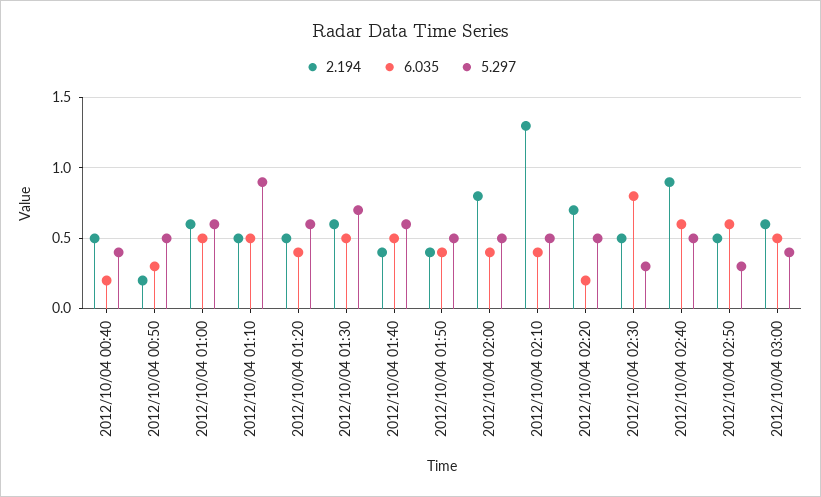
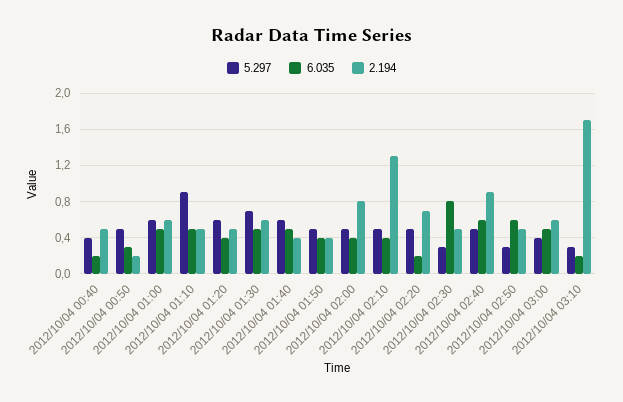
5.297, 2012/10/04 03:10: none -> 0.3
6.035, 2012/10/04 03:10: none -> 0.2
2.194, 2012/10/04 03:10: none -> 1.7

